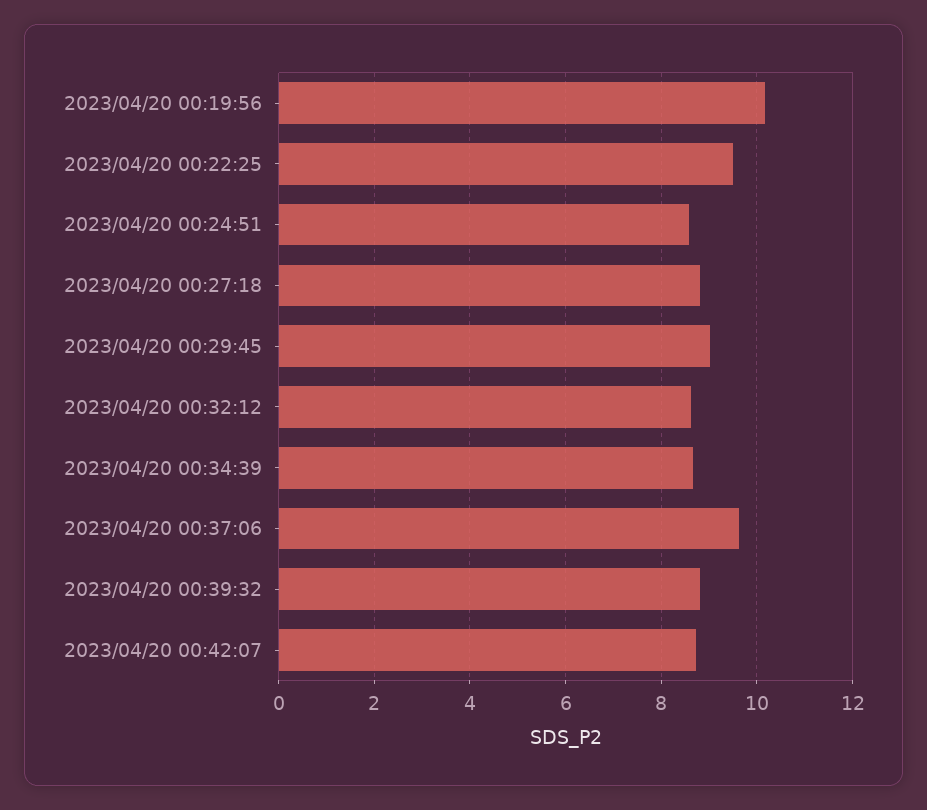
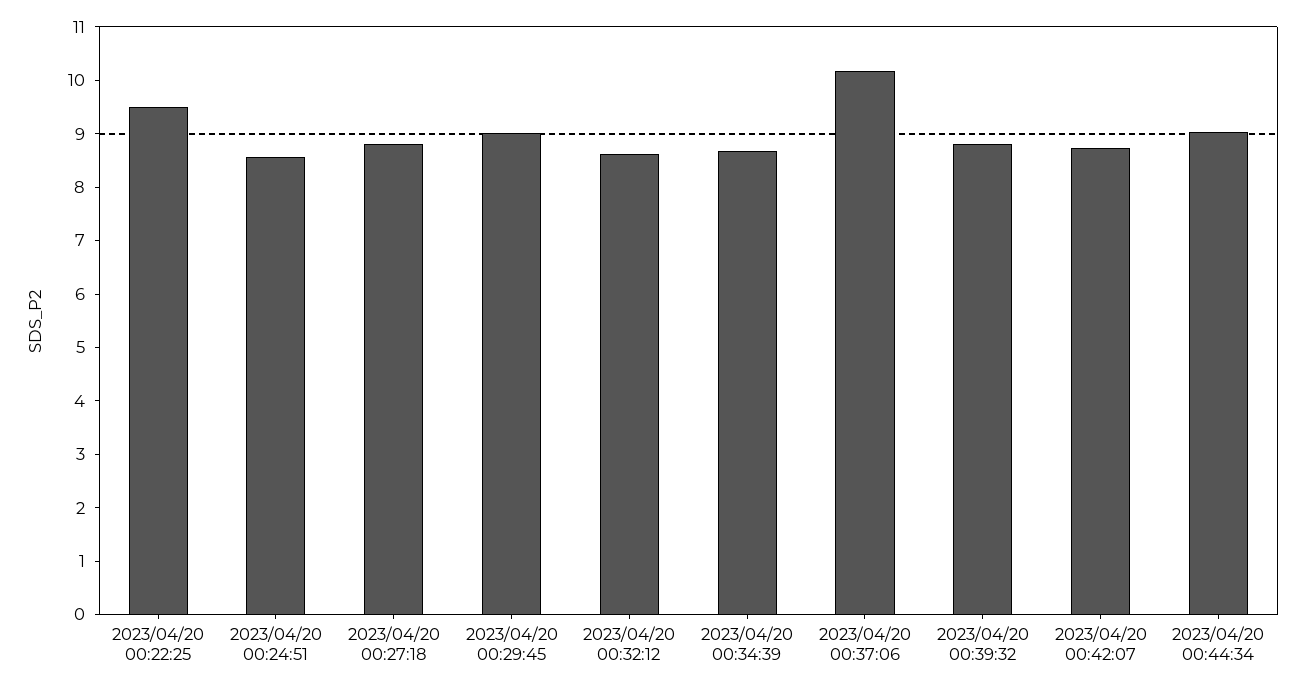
2023/04/20 00:19:56: 10.2 -> none
2023/04/20 00:37:06: 9.6 -> 10.2
2023/04/20 00:44:34: none -> 9

